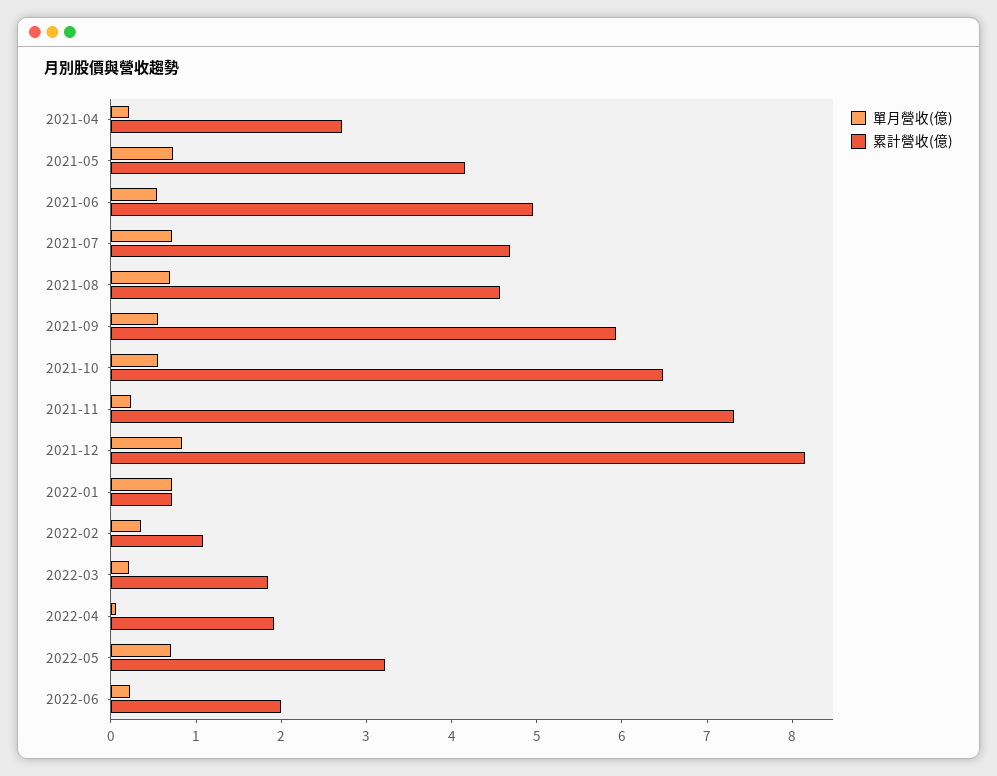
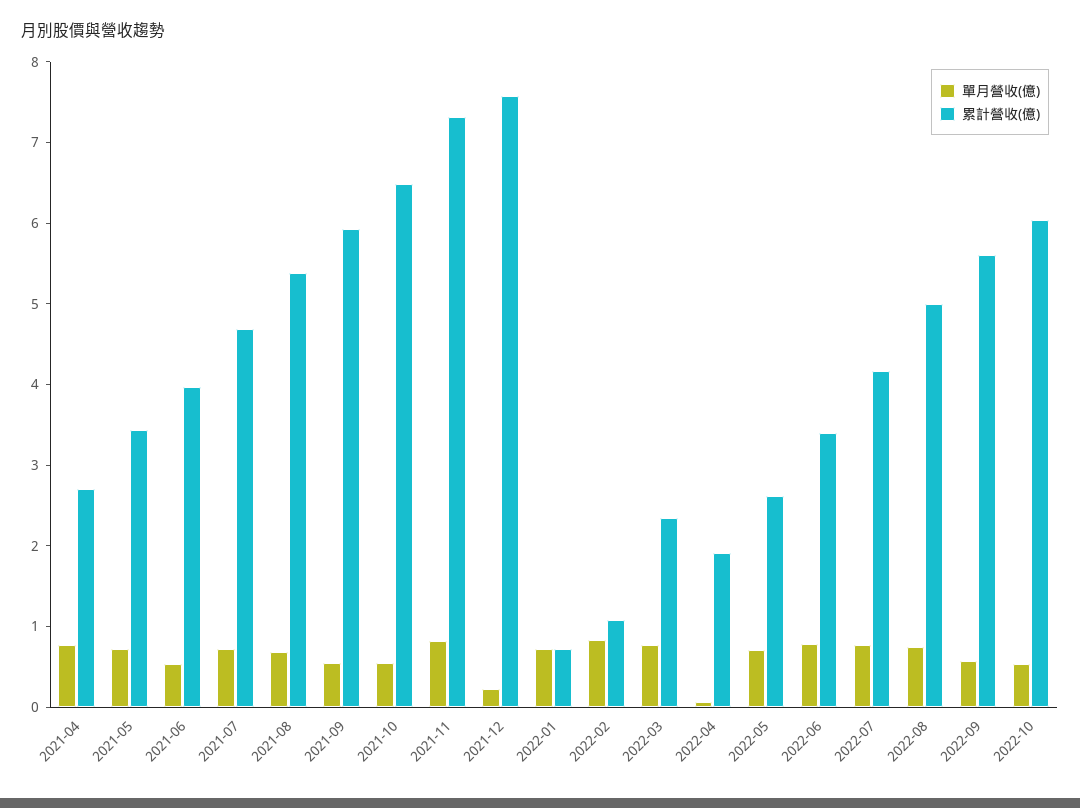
單月營收(億), 2021-04: 0.2 -> 0.8
累計營收(億), 2021-05: 4.2 -> 3.4
累計營收(億), 2021-06: 5 -> 4
累計營收(億), 2021-08: 4.6 -> 5.4
單月營收(億), 2021-11: 0.2 -> 0.8
單月營收(億), 2021-12: 0.8 -> 0.2
累計營收(億), 2021-12: 8.2 -> 7.6
單月營收(億), 2022-02: 0.4 -> 0.8
單月營收(億), 2022-03: 0.2 -> 0.8
累計營收(億), 2022-03: 1.8 -> 2.4
累計營收(億), 2022-05: 3.2 -> 2.6
單月營收(億), 2022-06: 0.2 -> 0.8
累計營收(億), 2022-06: 2 -> 3.4
單月營收(億), 2022-07: none -> 0.8
累計營收(億), 2022-07: none -> 4.2
單月營收(億), 2022-08: none -> 0.8
累計營收(億), 2022-08: none -> 5
單月營收(億), 2022-09: none -> 0.6
累計營收(億), 2022-09: none -> 5.6
單月營收(億), 2022-10: none -> 0.6
累計營收(億), 2022-10: none -> 6

